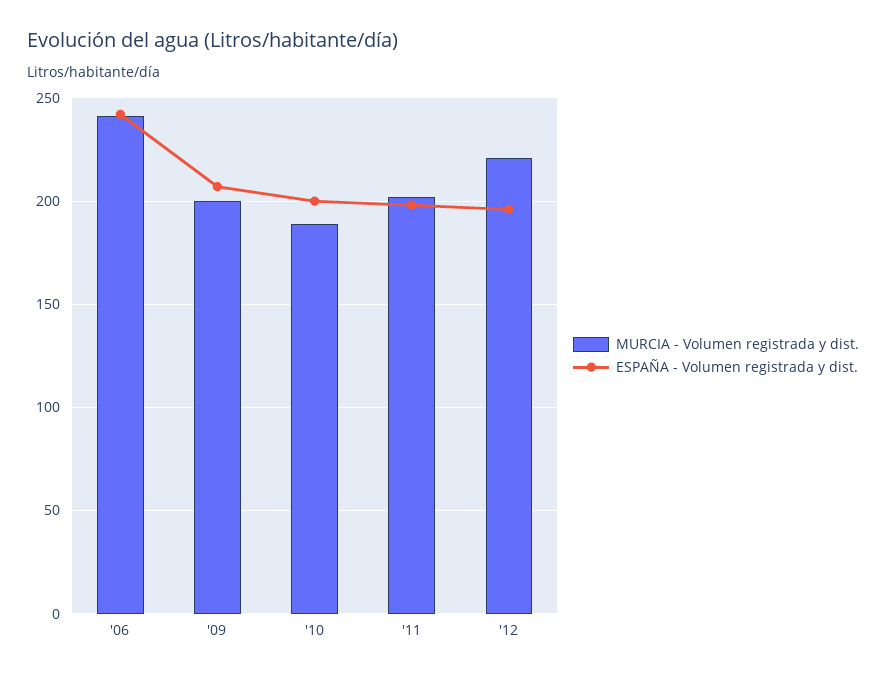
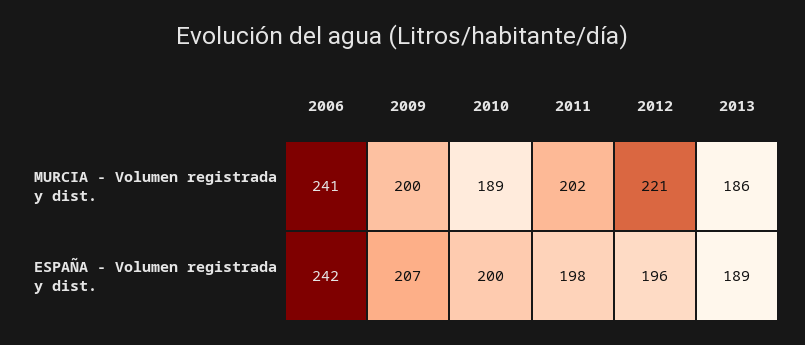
MURCIA - Volumen registrada y dist., 2013: none -> 186
ESPAÑA - Volumen registrada y dist., 2013: none -> 189

